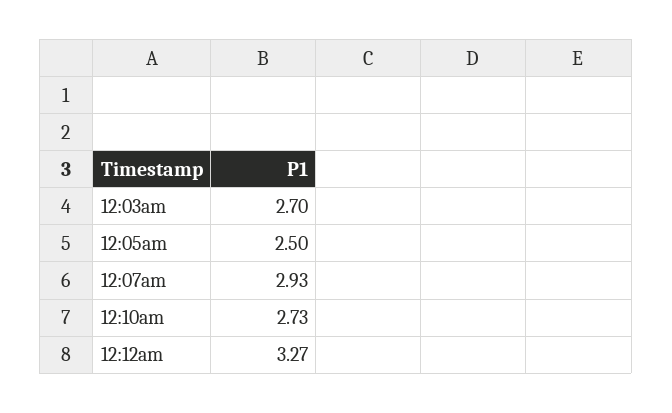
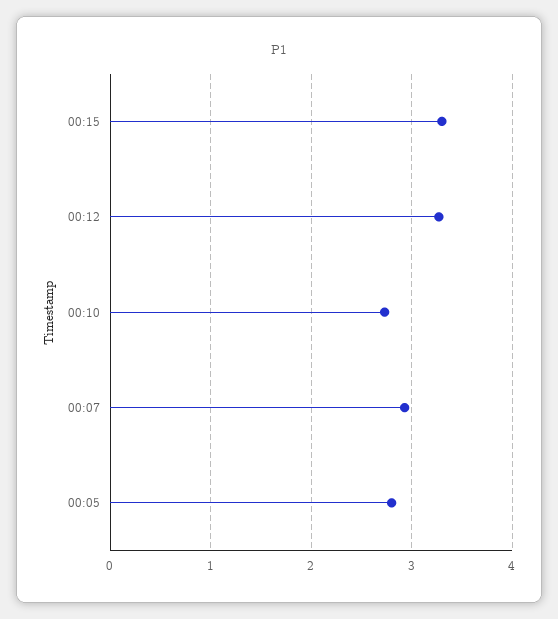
12:03am: 2.7 -> none
12:05am: 2.5 -> 2.8
00:15: none -> 3.3

